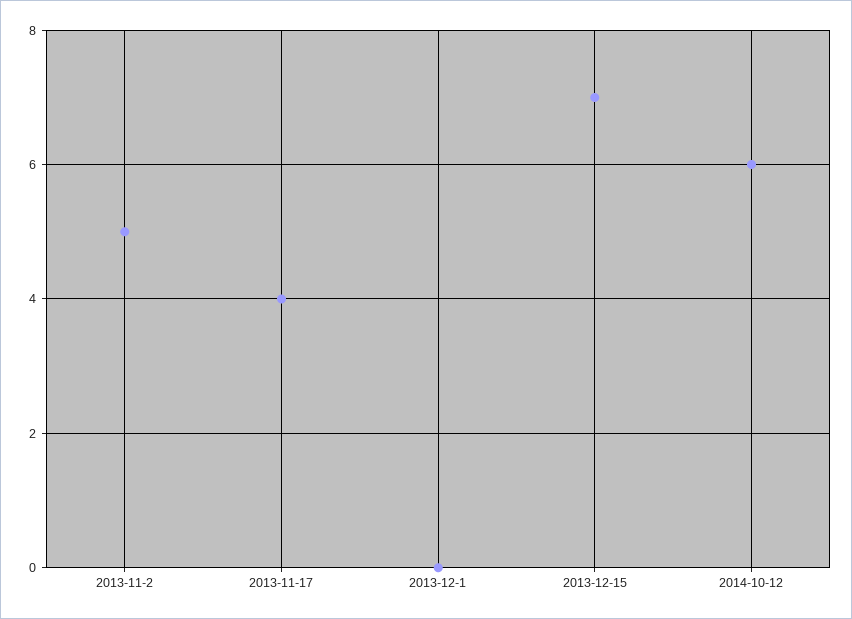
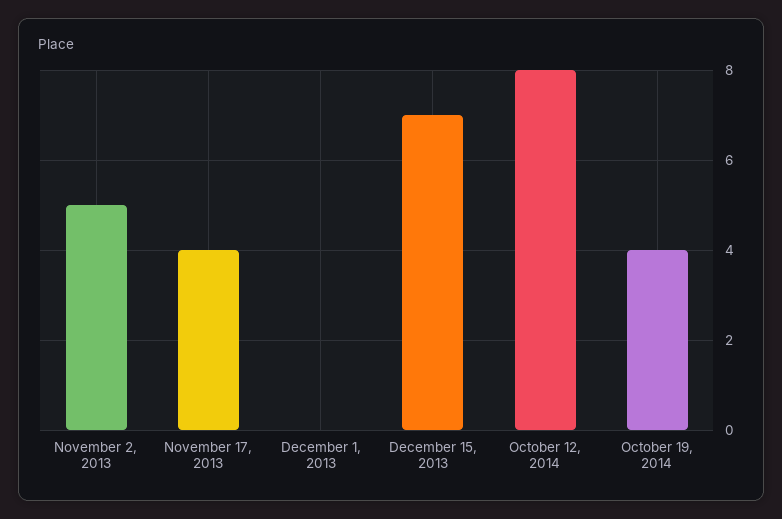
2014-10-12: 6 -> 8
October 19, 2014: none -> 4

